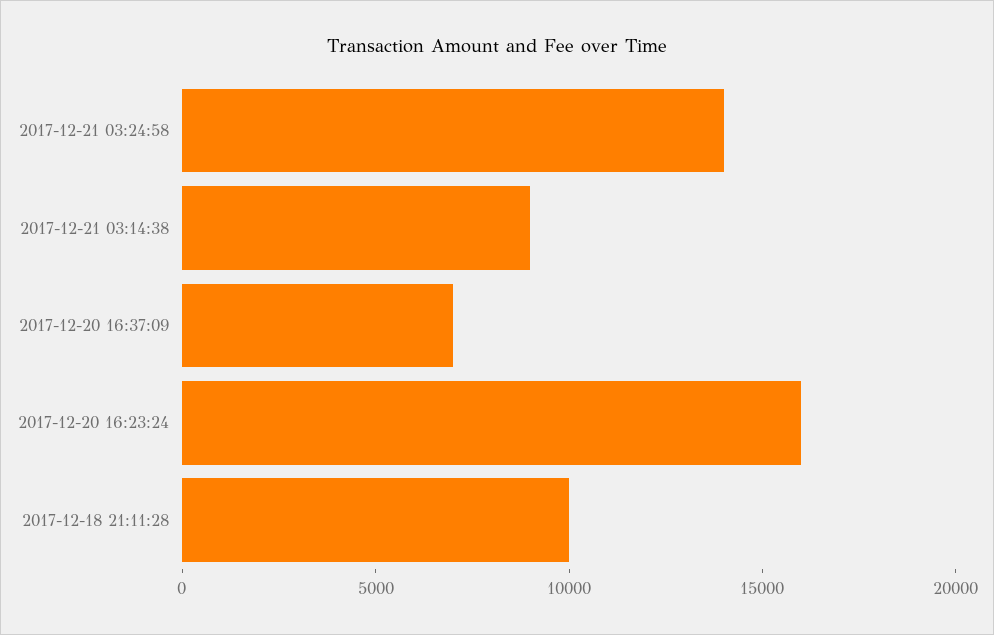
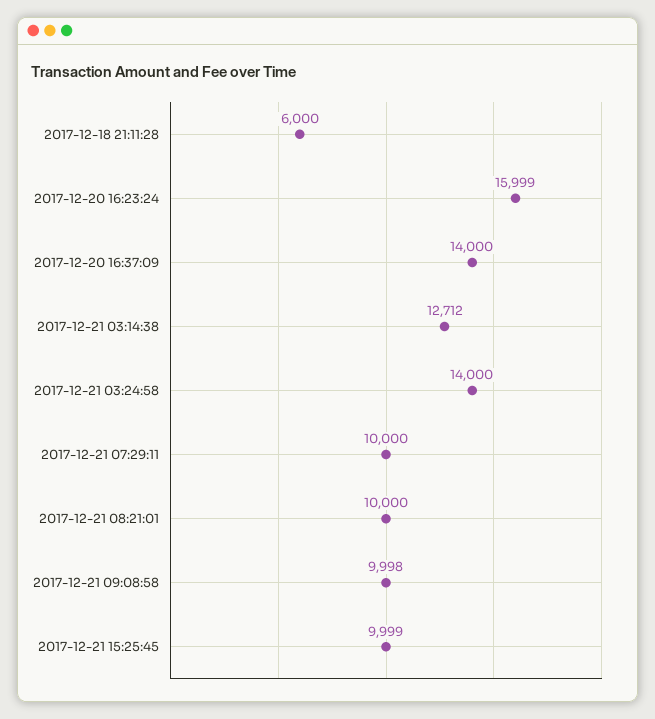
2017-12-21 03:14:38: 9000 -> 12712
2017-12-20 16:37:09: 7000 -> 14000
2017-12-18 21:11:28: 10000 -> 6000
2017-12-21 07:29:11: none -> 10000
2017-12-21 08:21:01: none -> 10000
2017-12-21 09:08:58: none -> 9998
2017-12-21 15:25:45: none -> 9999

